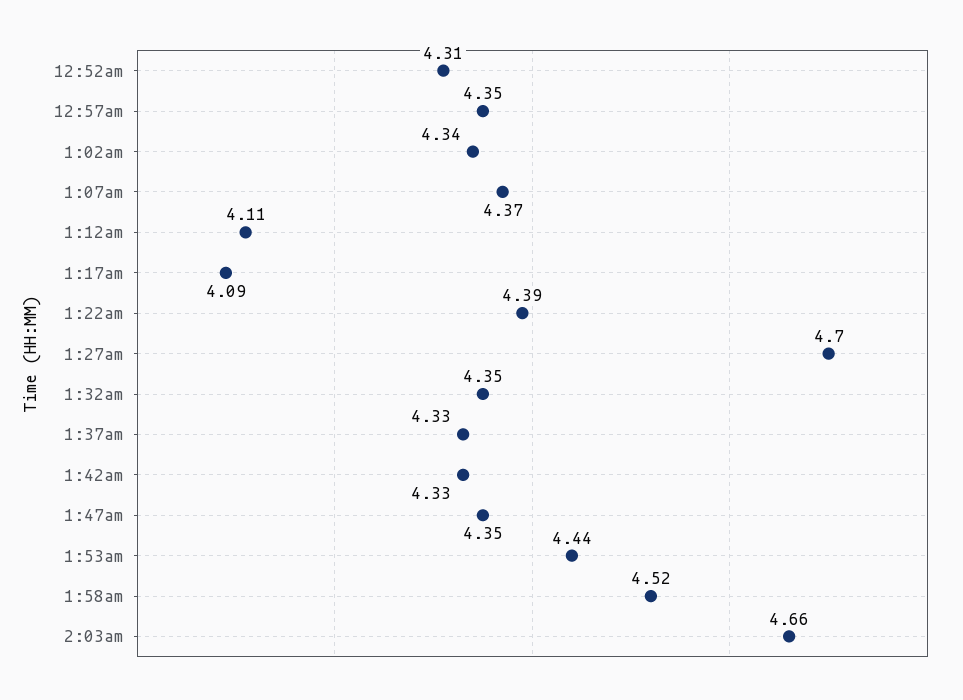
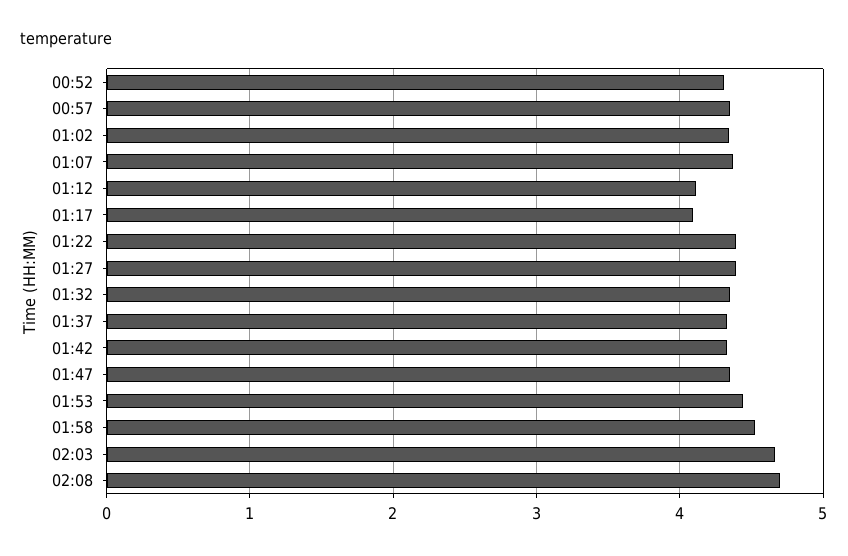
1:27am: 4.7 -> 4.4
02:08: none -> 4.7

